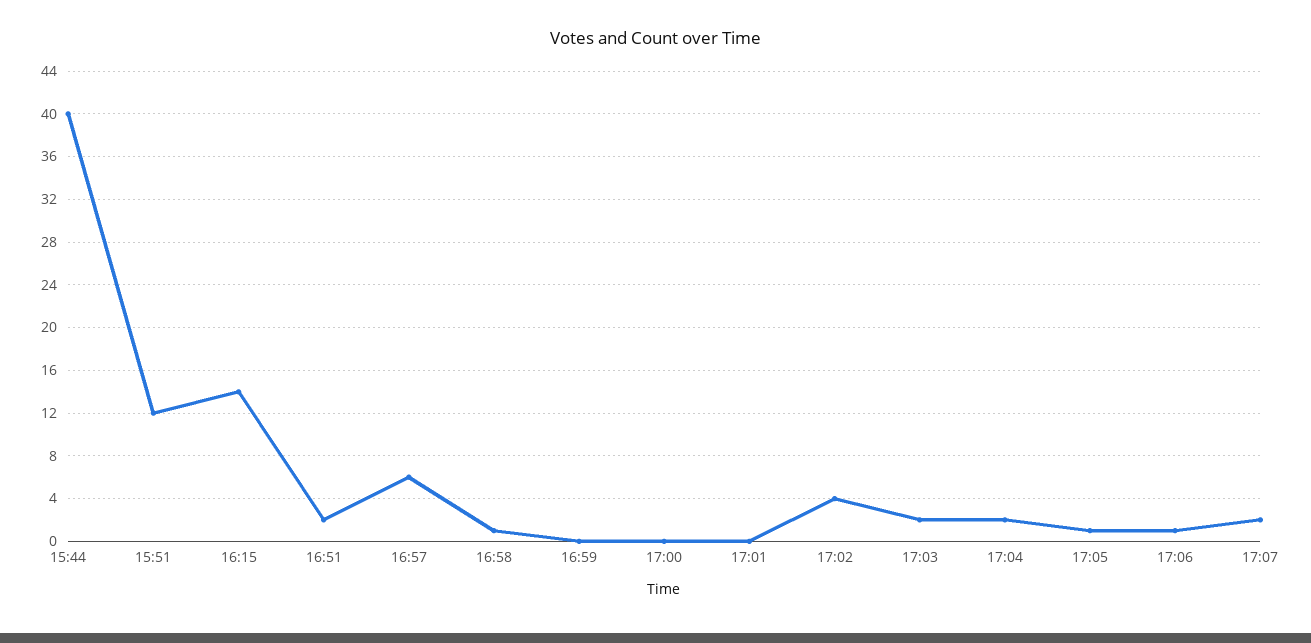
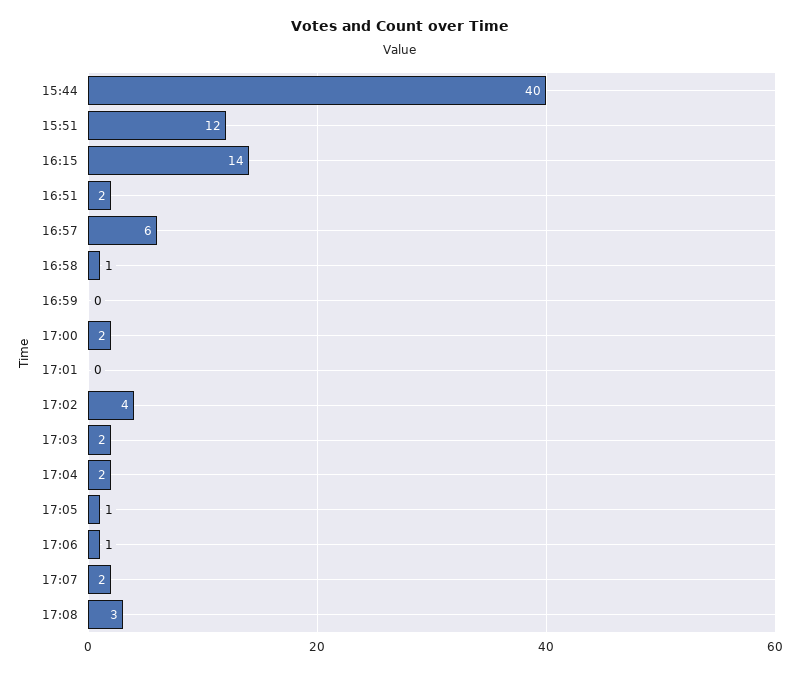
17:00: 0 -> 2
17:08: none -> 3

